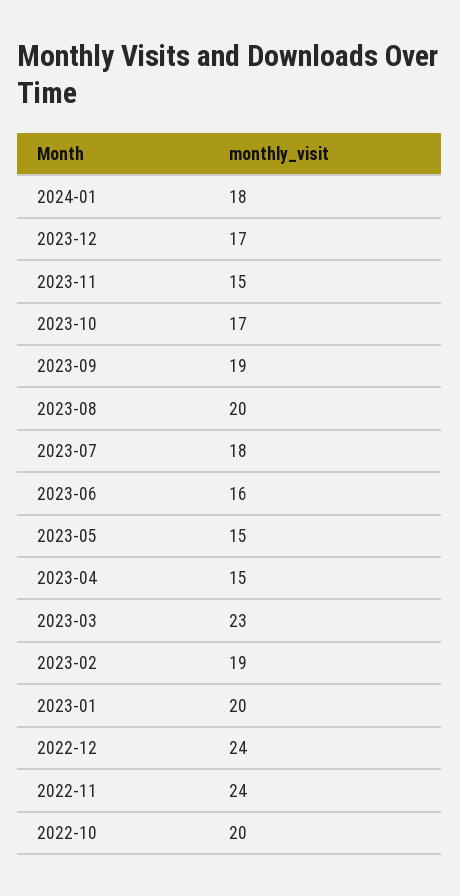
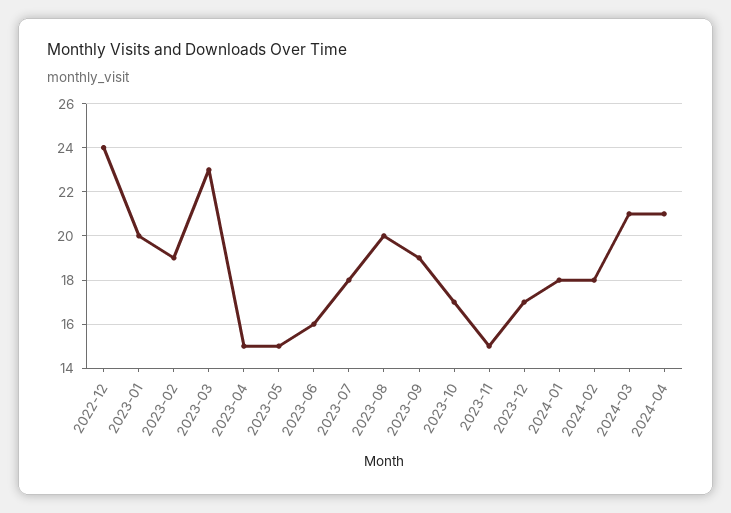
2022-11: 24 -> none
2022-10: 20 -> none
2024-02: none -> 18
2024-03: none -> 21
2024-04: none -> 21

